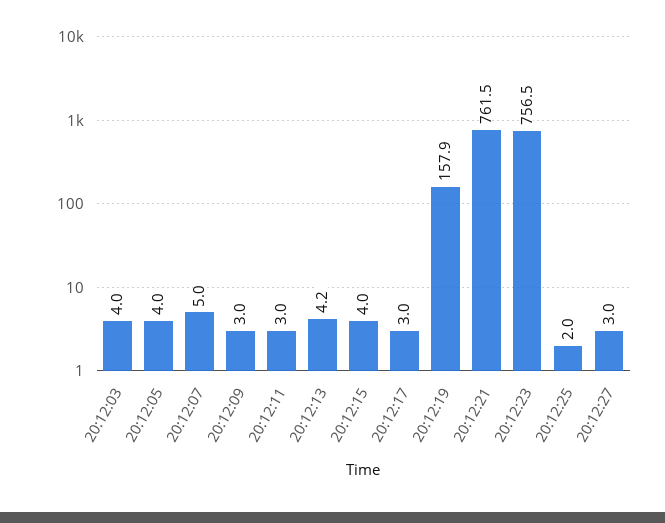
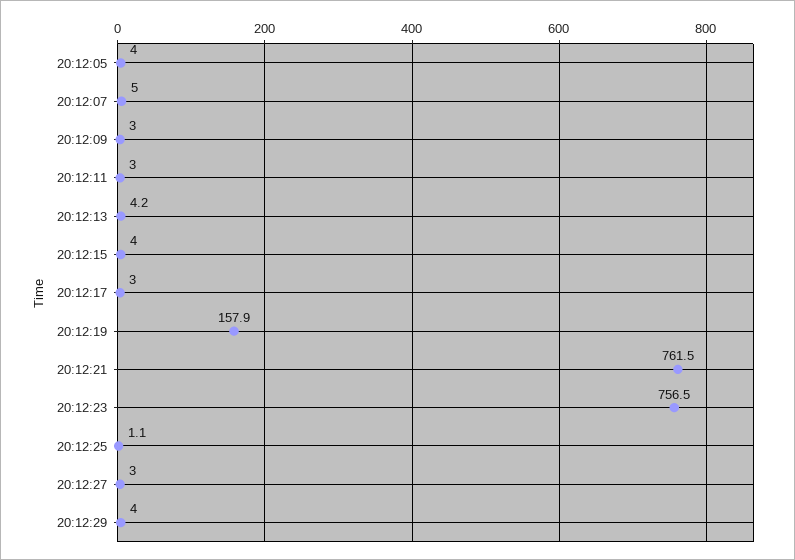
20:12:03: 4 -> none
20:12:25: 2 -> 1.1
20:12:29: none -> 4

